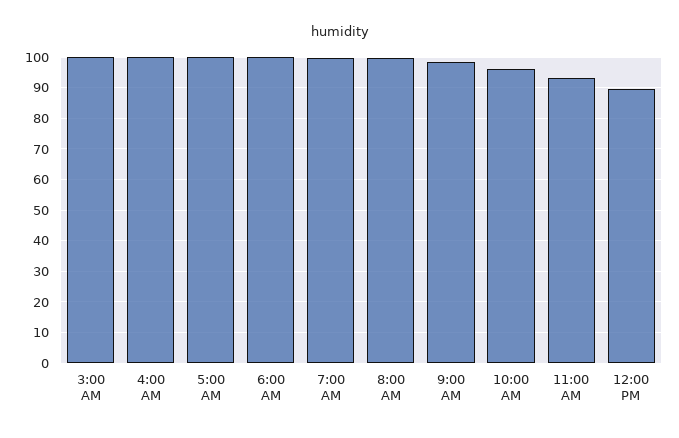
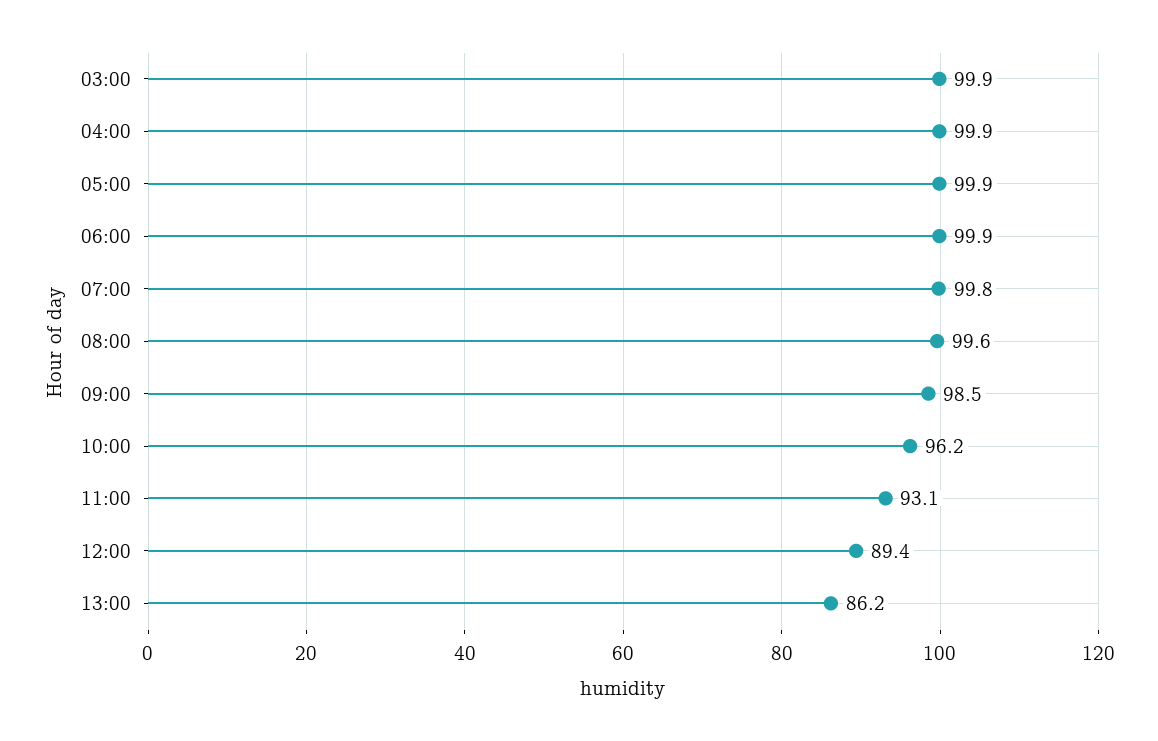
13:00: none -> 86.2

